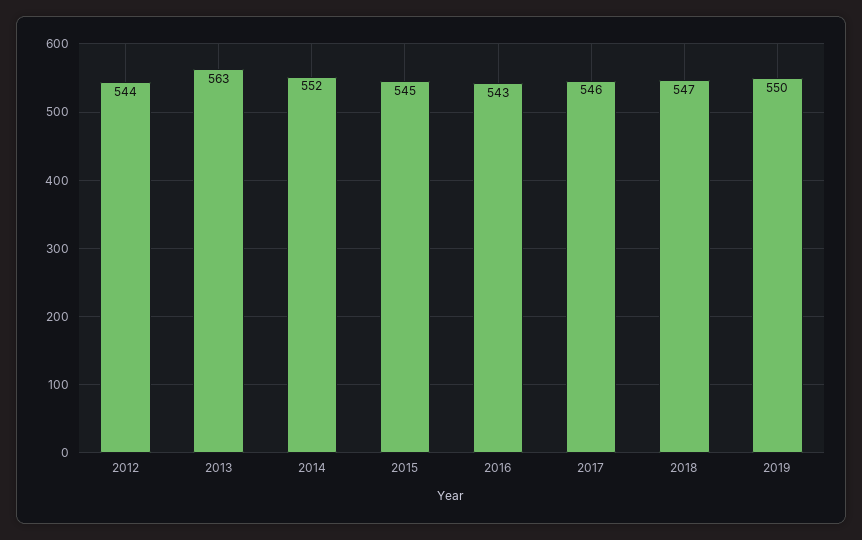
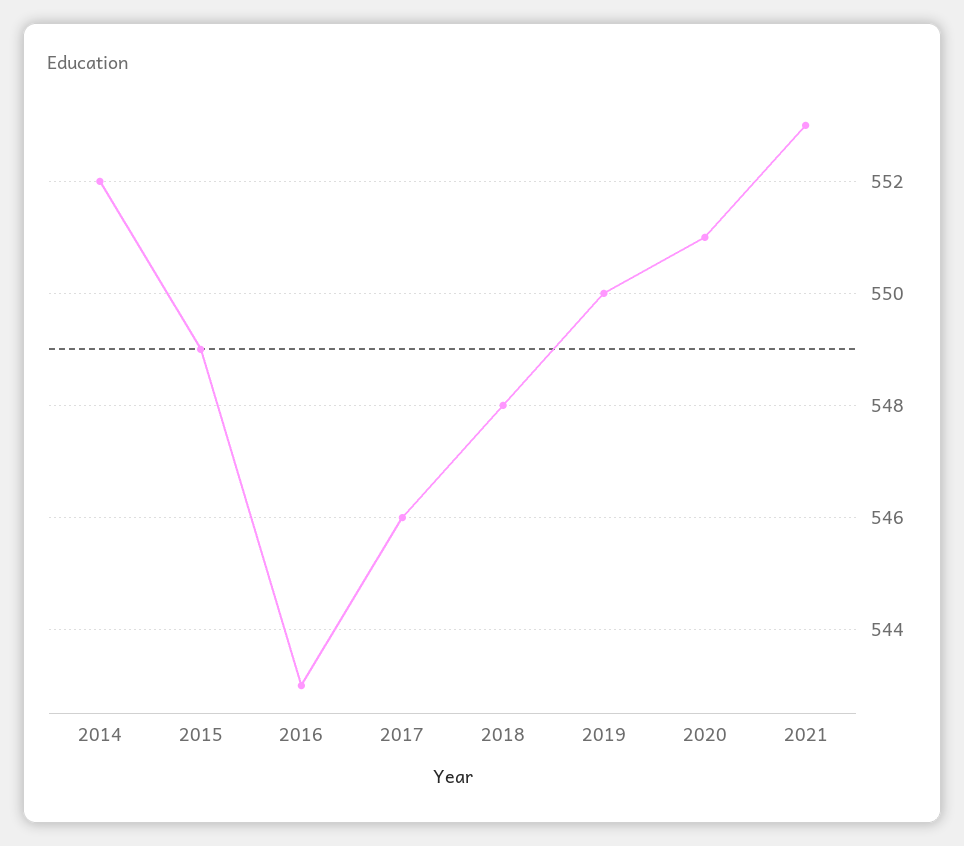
2012: 544 -> none
2013: 563 -> none
2015: 545 -> 549
2018: 547 -> 548
2020: none -> 551
2021: none -> 553

